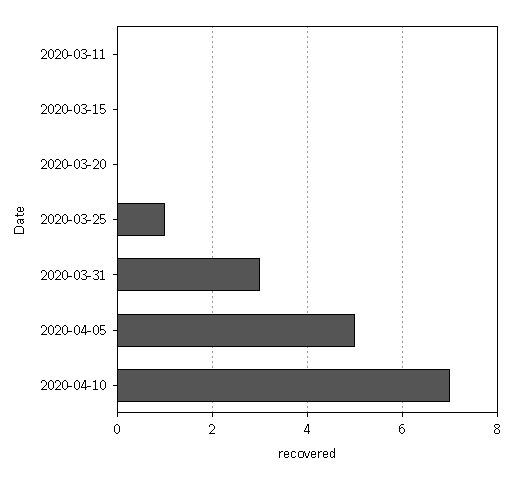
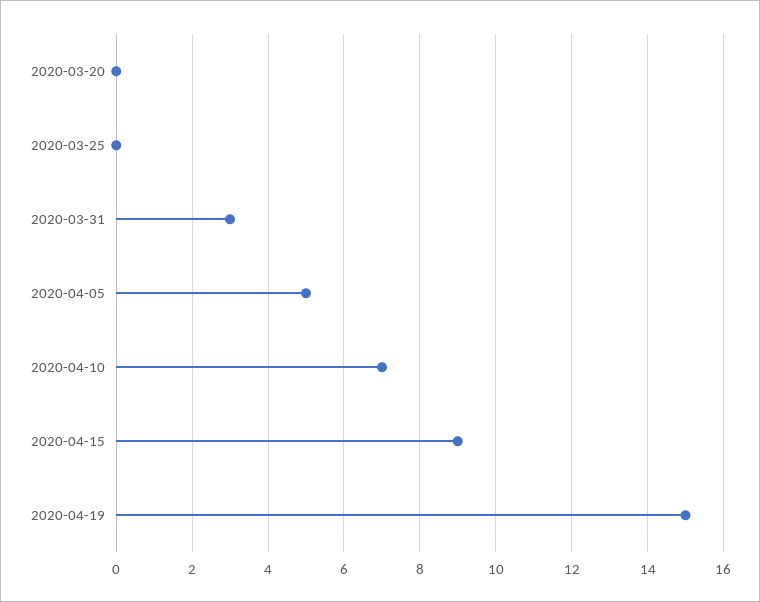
2020-03-11: 0 -> none
2020-03-15: 0 -> none
2020-03-25: 1 -> 0
2020-04-15: none -> 9
2020-04-19: none -> 15

